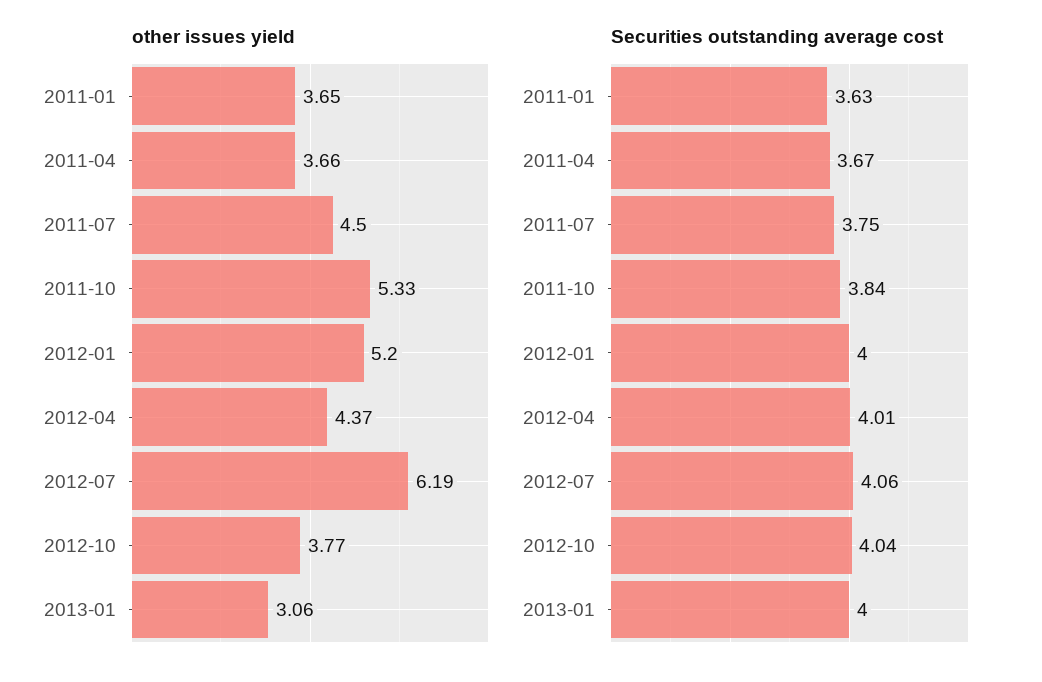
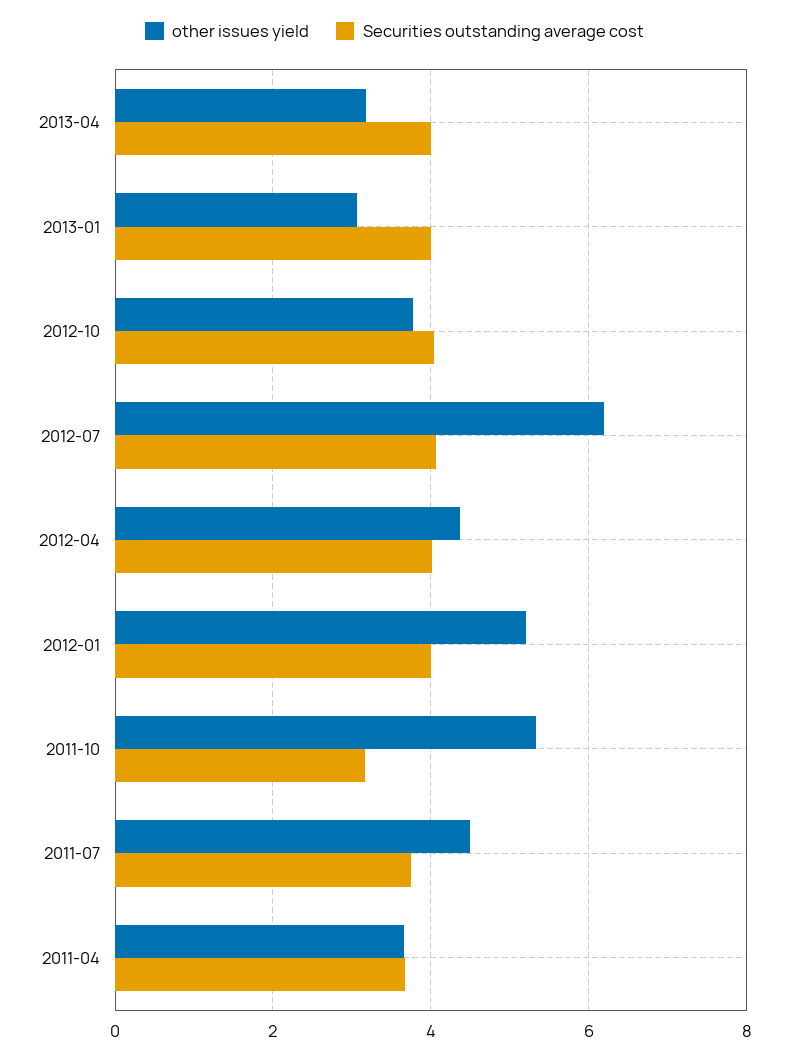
other issues yield, 2011-01: 3.65 -> none
Securities outstanding average cost, 2011-01: 3.63 -> none
Securities outstanding average cost, 2011-10: 3.84 -> 3.2
other issues yield, 2013-04: none -> 3.2
Securities outstanding average cost, 2013-04: none -> 4

